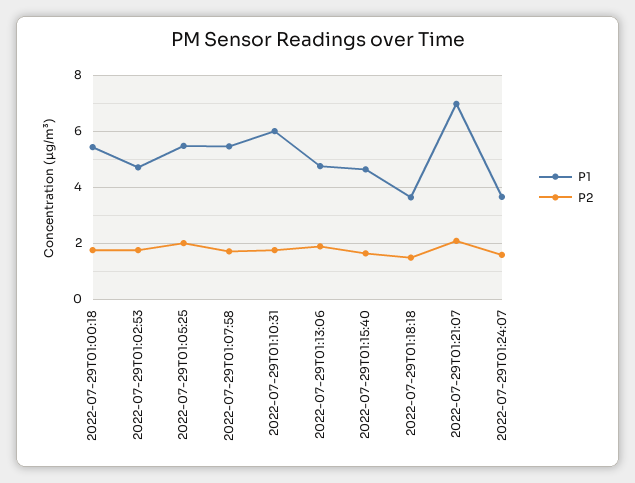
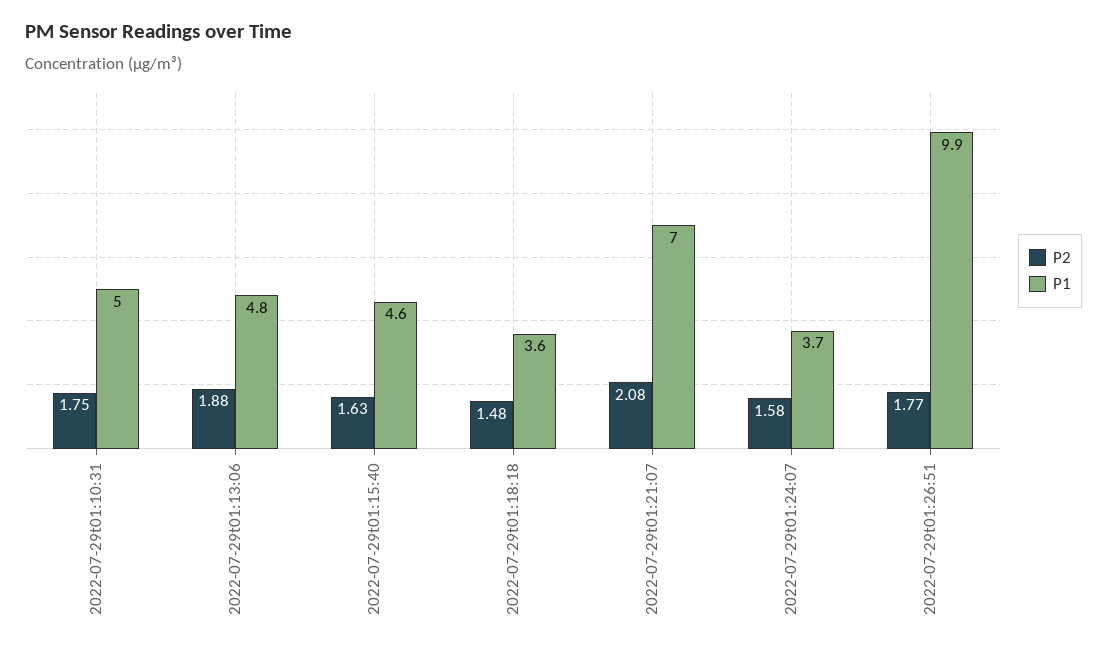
P1, 2022-07-29T01:00:18: 5.5 -> none
P2, 2022-07-29T01:00:18: 1.75 -> none
P1, 2022-07-29T01:02:53: 4.75 -> none
P2, 2022-07-29T01:02:53: 1.75 -> none
P1, 2022-07-29T01:05:25: 5.5 -> none
P2, 2022-07-29T01:05:25: 2 -> none
P1, 2022-07-29T01:07:58: 5.5 -> none
P2, 2022-07-29T01:07:58: 1.75 -> none
P1, 2022-07-29T01:10:31: 6 -> 5
P2, 2022-07-29t01:26:51: none -> 1.77
P1, 2022-07-29t01:26:51: none -> 9.9

